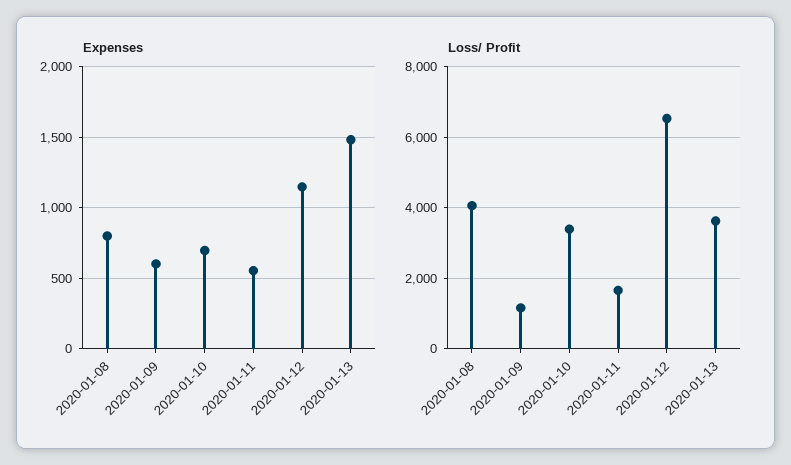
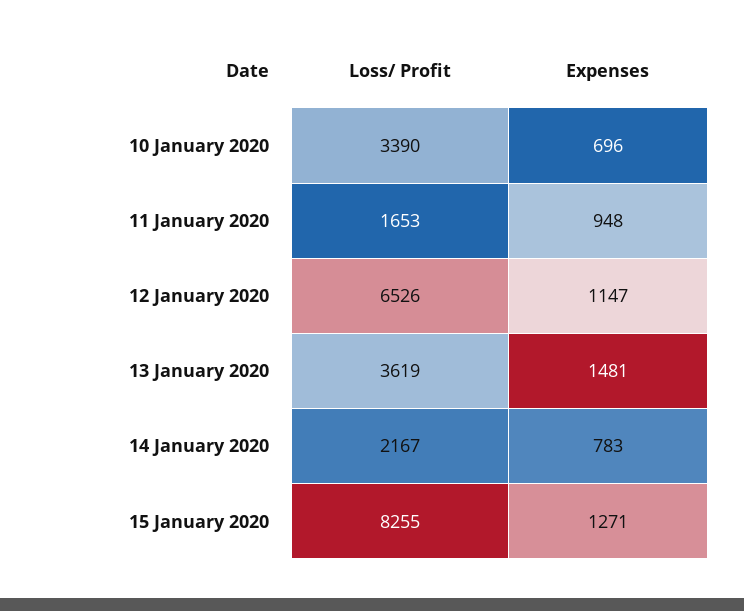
Expenses, 2020-01-08: 800 -> none
Expenses, 2020-01-09: 600 -> none
Expenses, 2020-01-11: 550 -> 948
Loss/ Profit, 2020-01-08: 4000 -> none
Loss/ Profit, 2020-01-09: 1200 -> none
Loss/ Profit, 14 January 2020: none -> 2167
Expenses, 14 January 2020: none -> 783
Loss/ Profit, 15 January 2020: none -> 8255
Expenses, 15 January 2020: none -> 1271

